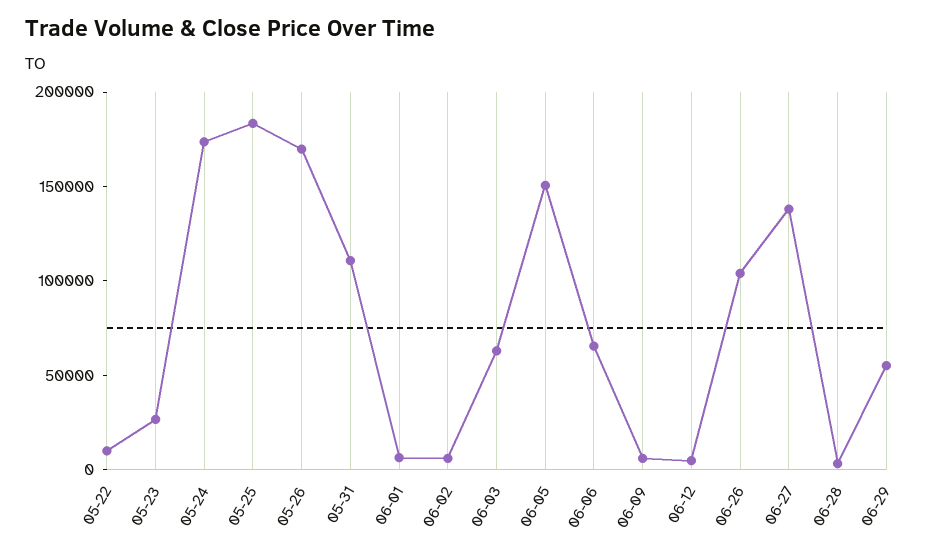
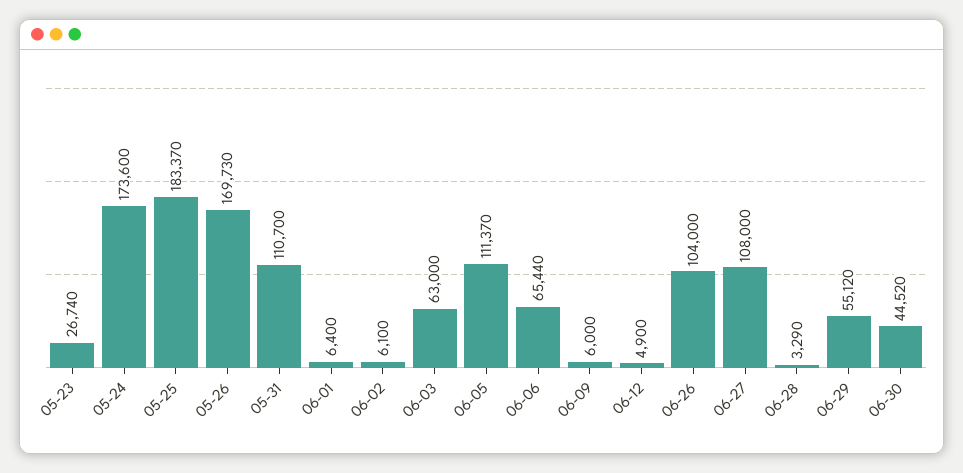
05-22: 10000 -> none
06-05: 150000 -> 111370
06-27: 140000 -> 108000
06-30: none -> 44520

